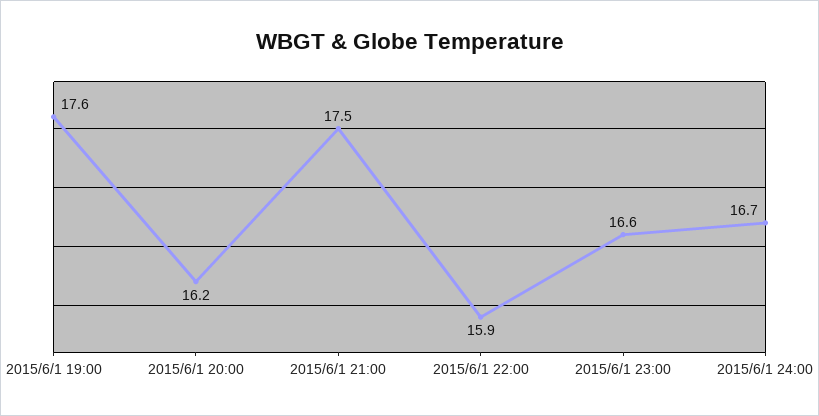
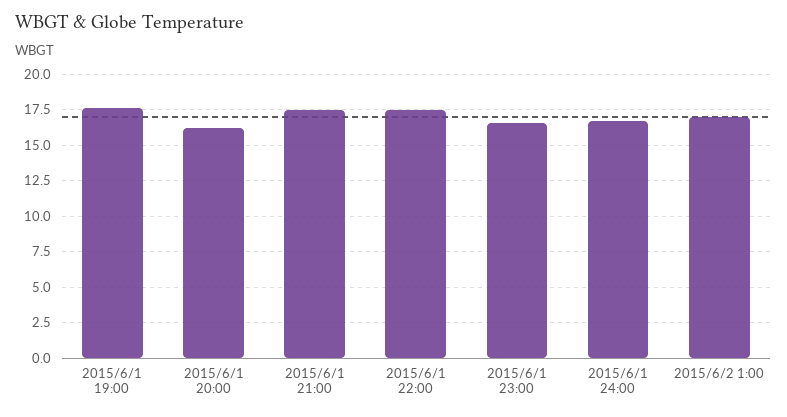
2015/6/1 22:00: 15.9 -> 17.5
2015/6/2 1:00: none -> 17

